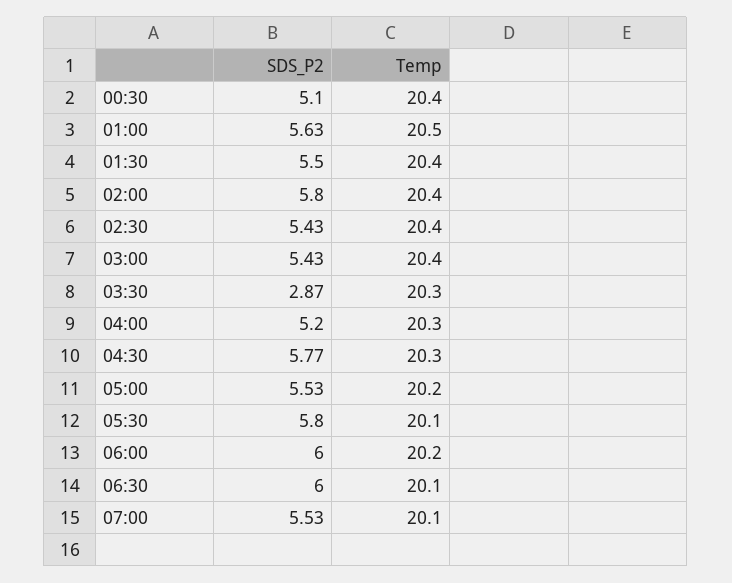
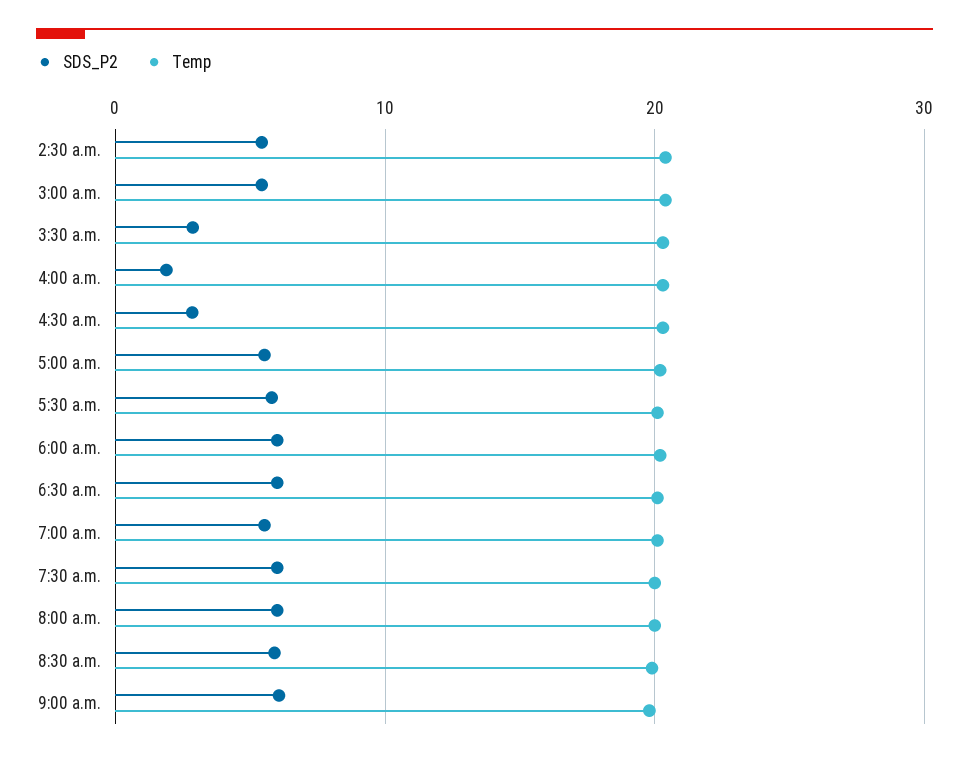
SDS_P2, 00:30: 5.1 -> none
Temp, 00:30: 20.4 -> none
SDS_P2, 01:00: 5.63 -> none
Temp, 01:00: 20.5 -> none
SDS_P2, 01:30: 5.5 -> none
Temp, 01:30: 20.4 -> none
SDS_P2, 02:00: 5.8 -> none
Temp, 02:00: 20.4 -> none
SDS_P2, 04:00: 5.2 -> 2
SDS_P2, 04:30: 5.77 -> 3
SDS_P2, 7:30 a.m.: none -> 6
Temp, 7:30 a.m.: none -> 20
SDS_P2, 8:00 a.m.: none -> 6
Temp, 8:00 a.m.: none -> 20
SDS_P2, 8:30 a.m.: none -> 6
Temp, 8:30 a.m.: none -> 20
SDS_P2, 9:00 a.m.: none -> 6
Temp, 9:00 a.m.: none -> 20

